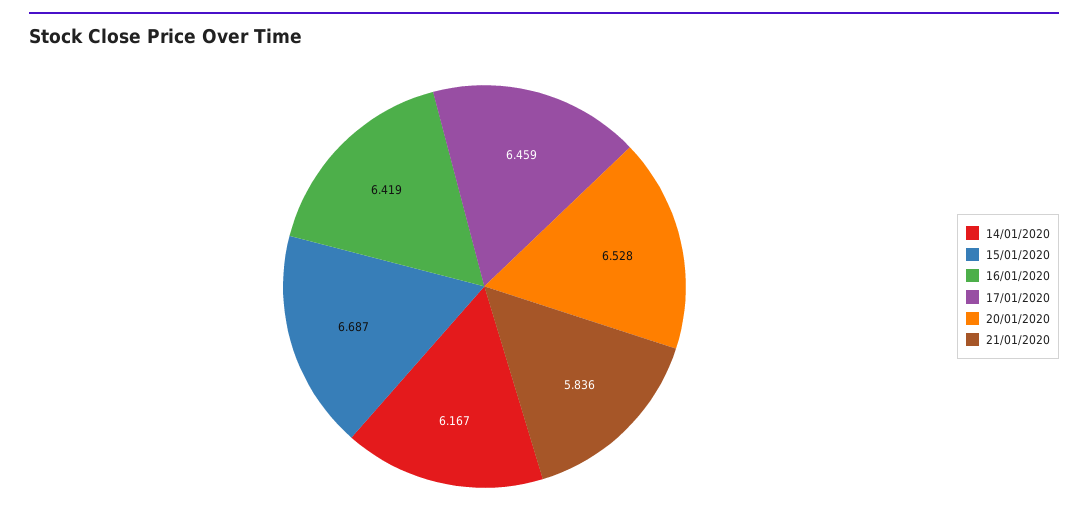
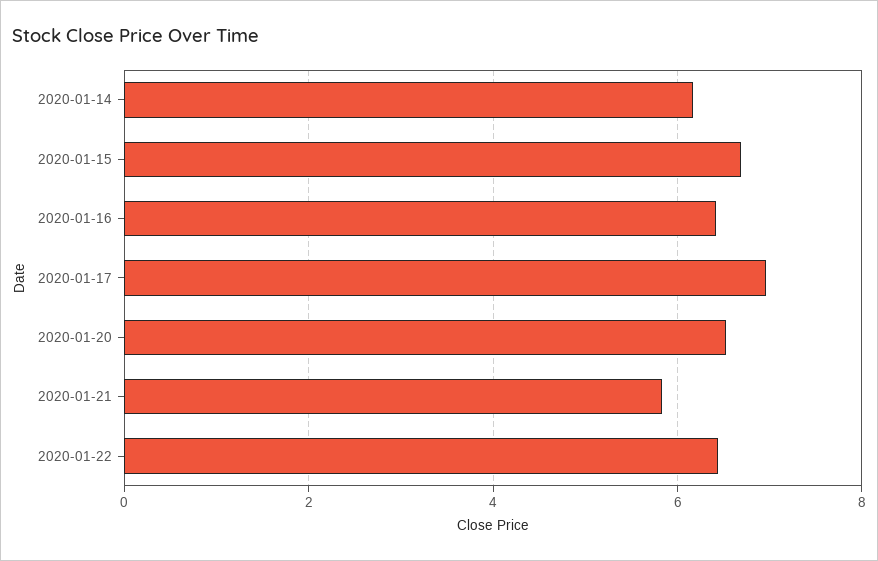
17/01/2020: 6.459 -> 7
2020-01-22: none -> 6.4

